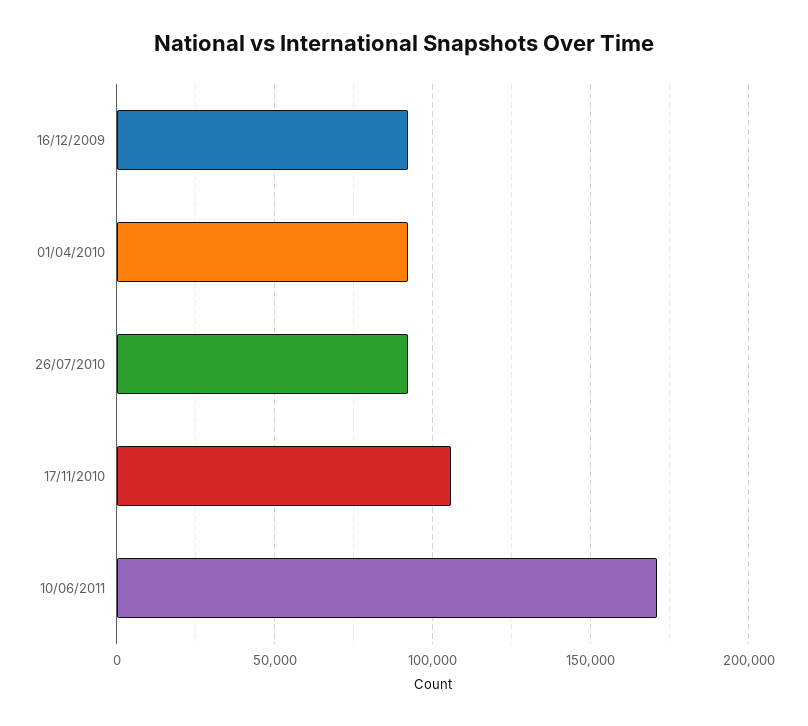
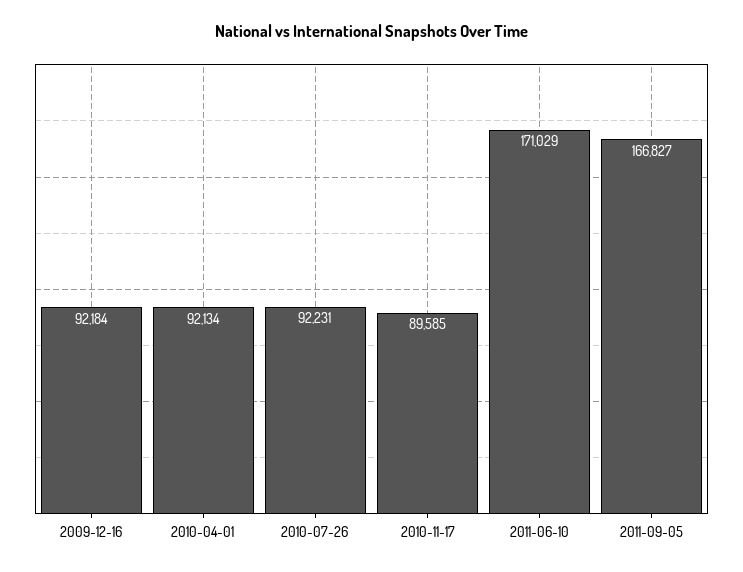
17/11/2010: 105000 -> 89585
2011-09-05: none -> 166827

